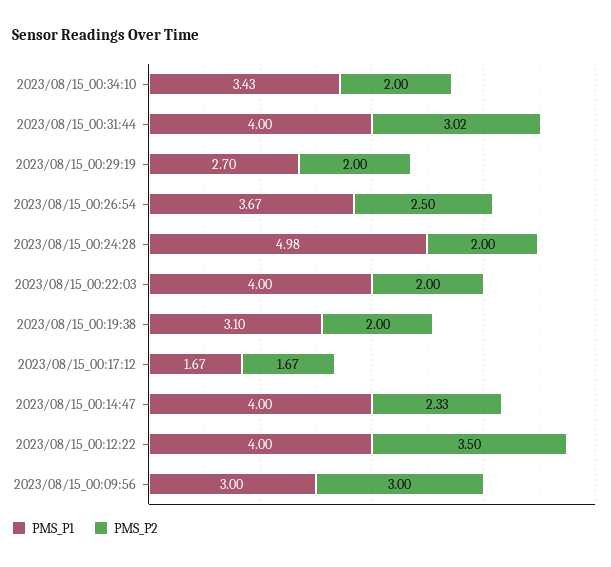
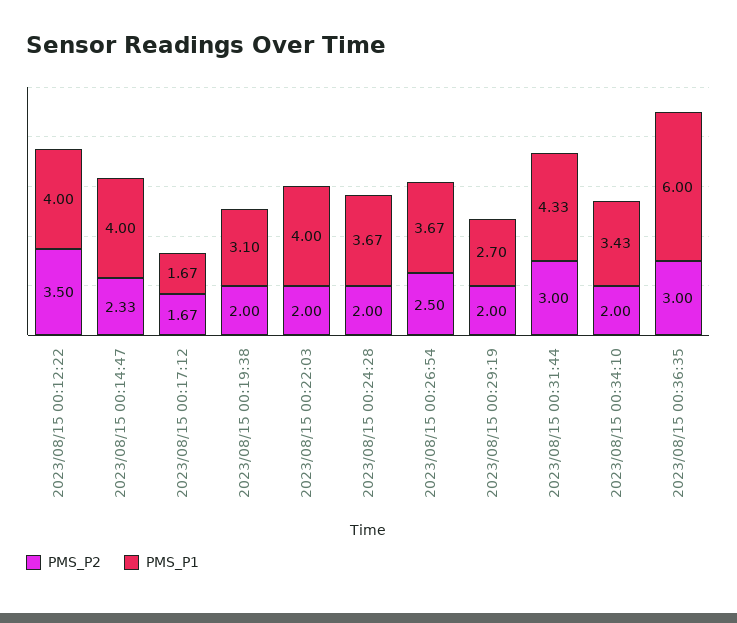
PMS_P1, 2023/08/15_00:31:44: 4 -> 4.33
PMS_P2, 2023/08/15_00:31:44: 3.02 -> 3
PMS_P1, 2023/08/15_00:24:28: 4.98 -> 3.67
PMS_P1, 2023/08/15_00:09:56: 3 -> none
PMS_P2, 2023/08/15_00:09:56: 3 -> none
PMS_P2, 2023/08/15 00:36:35: none -> 3
PMS_P1, 2023/08/15 00:36:35: none -> 6

